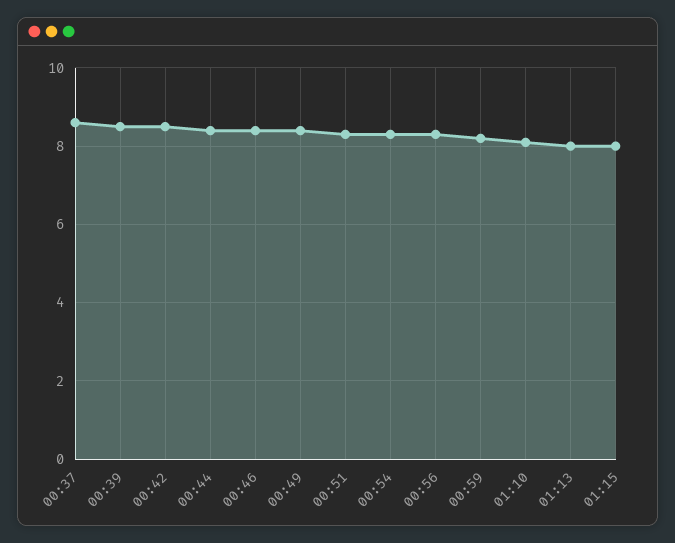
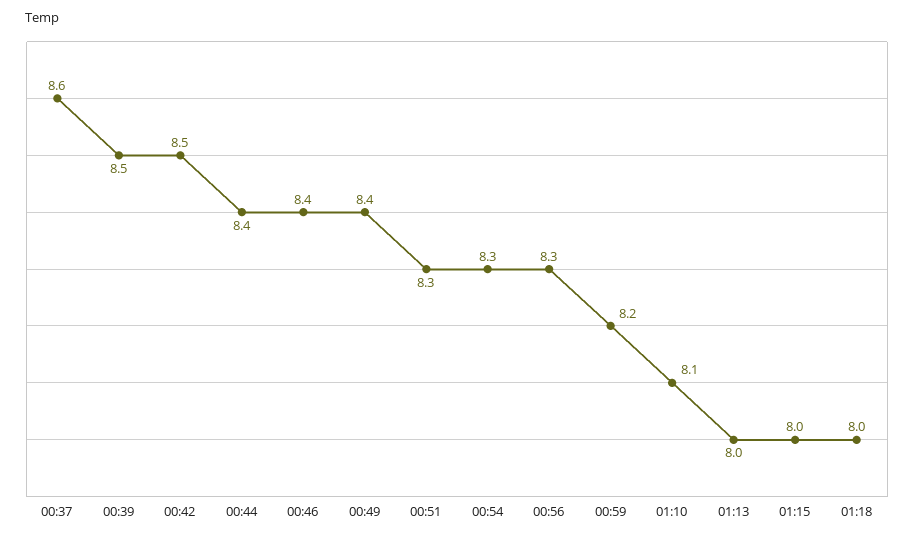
01:18: none -> 8

